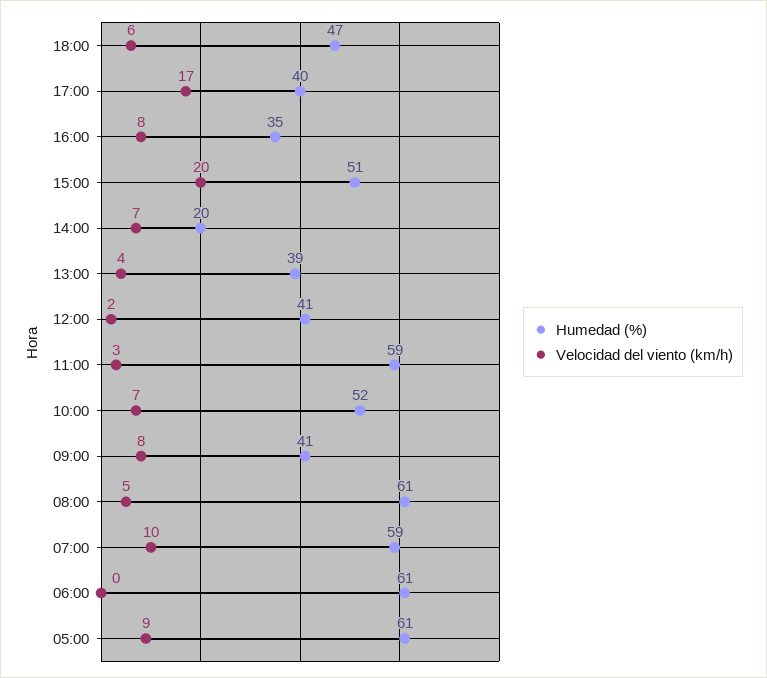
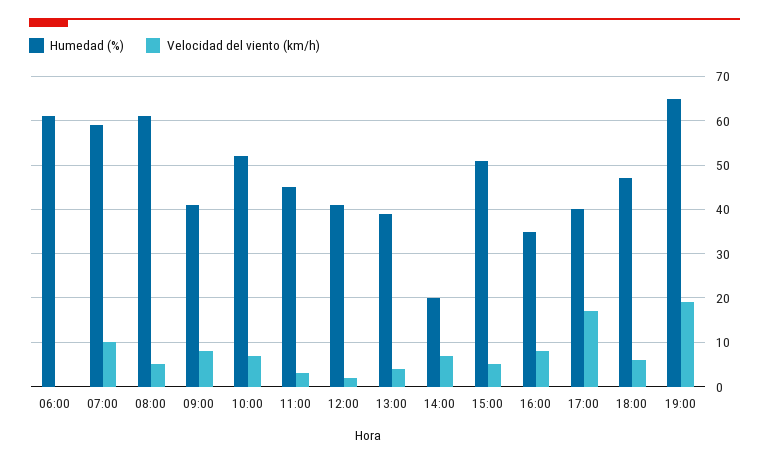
Velocidad del viento (km/h), 15:00: 20 -> 5
Humedad (%), 11:00: 59 -> 45
Humedad (%), 05:00: 61 -> none
Velocidad del viento (km/h), 05:00: 9 -> none
Humedad (%), 19:00: none -> 65
Velocidad del viento (km/h), 19:00: none -> 20

